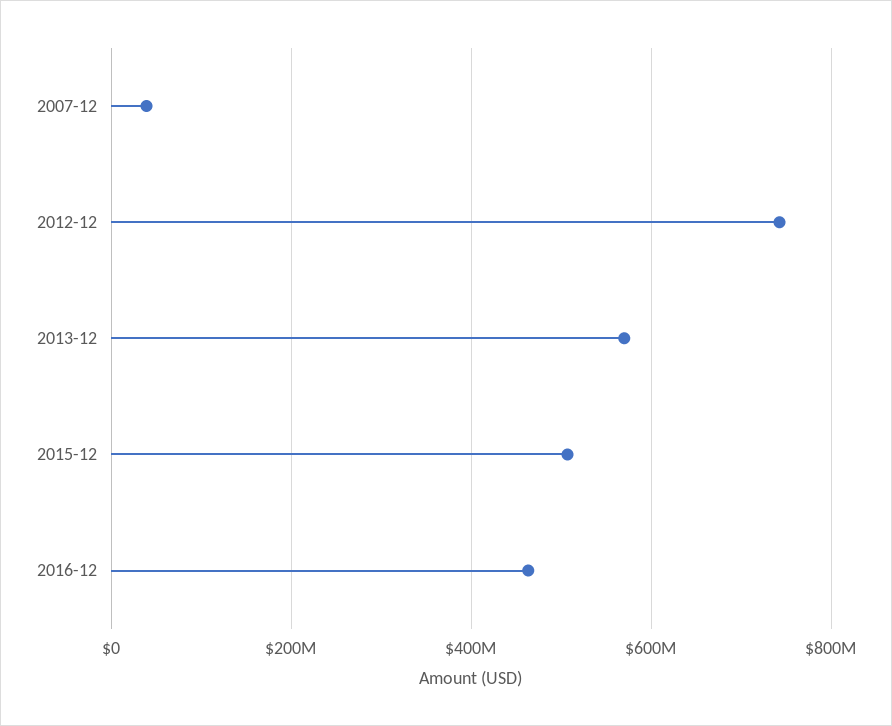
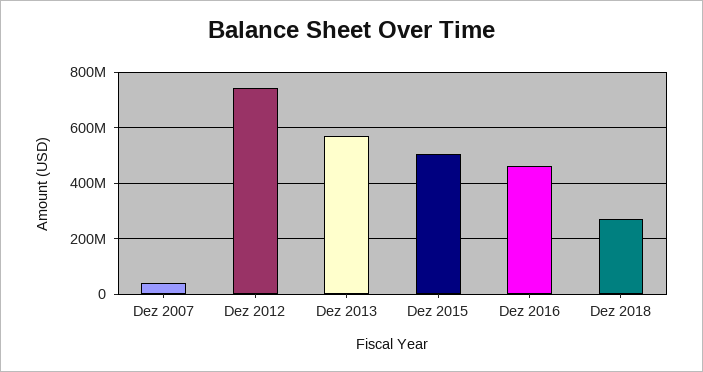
Dez 2018: none -> 275000000

